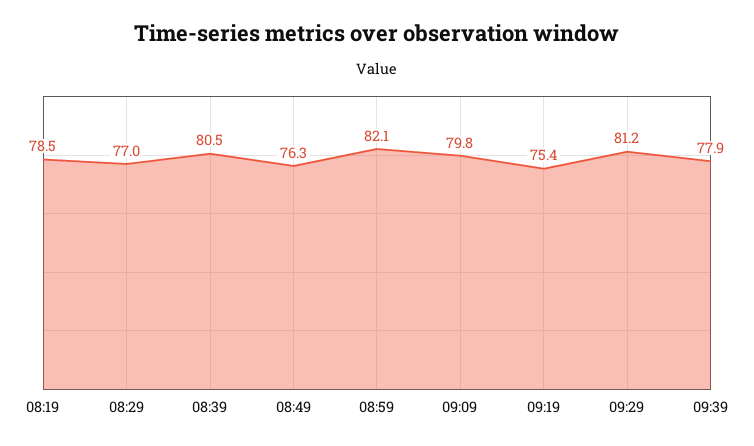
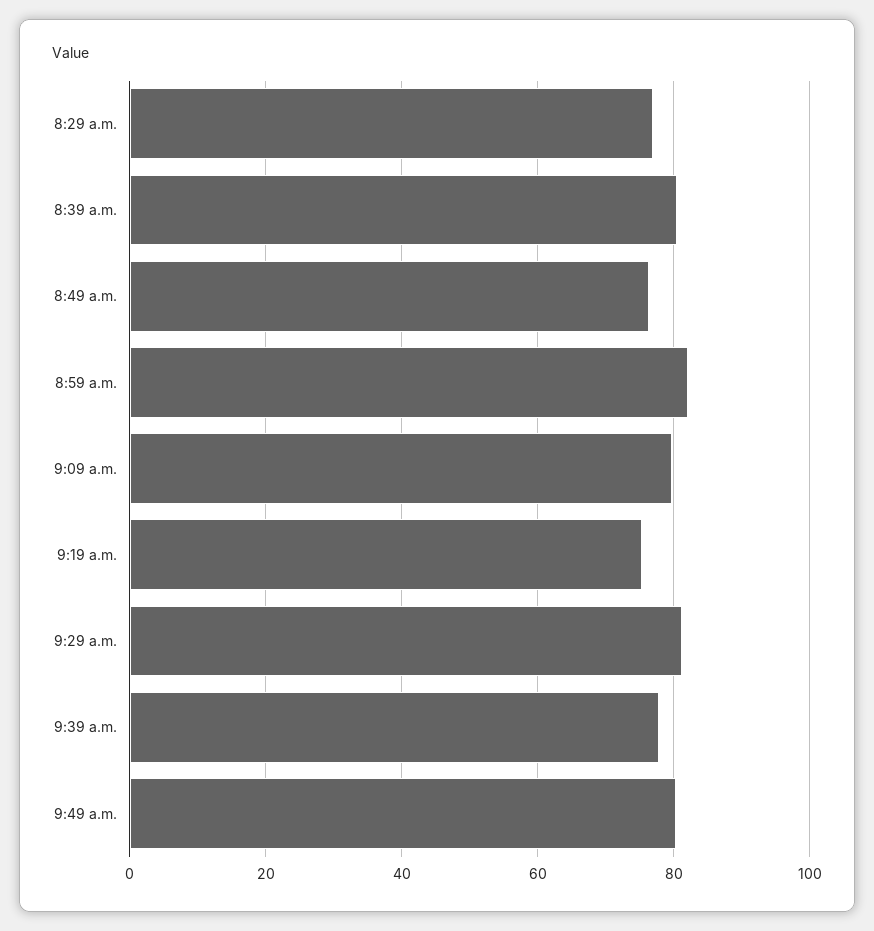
08:19: 78.5 -> none
9:49 a.m.: none -> 80

